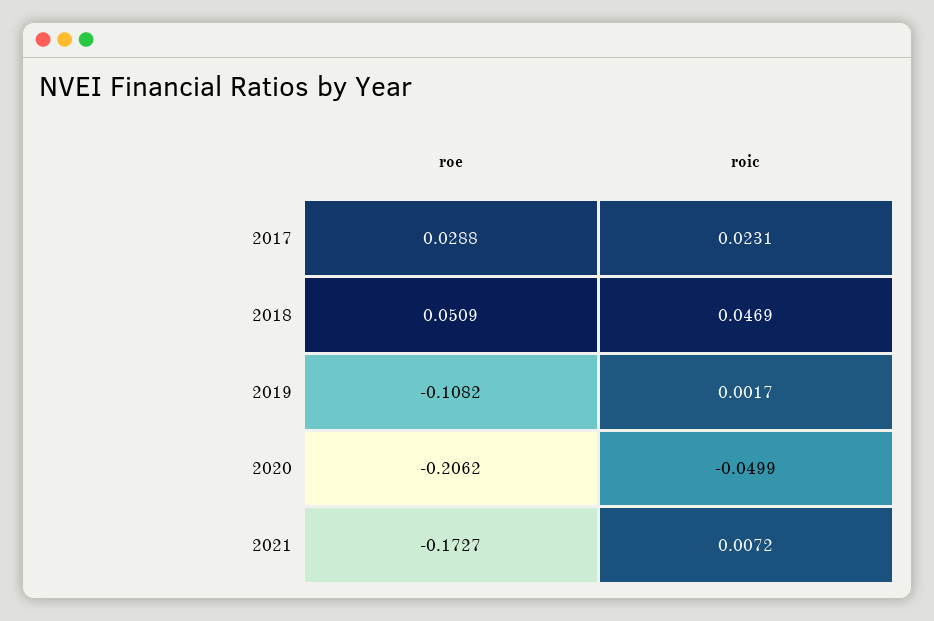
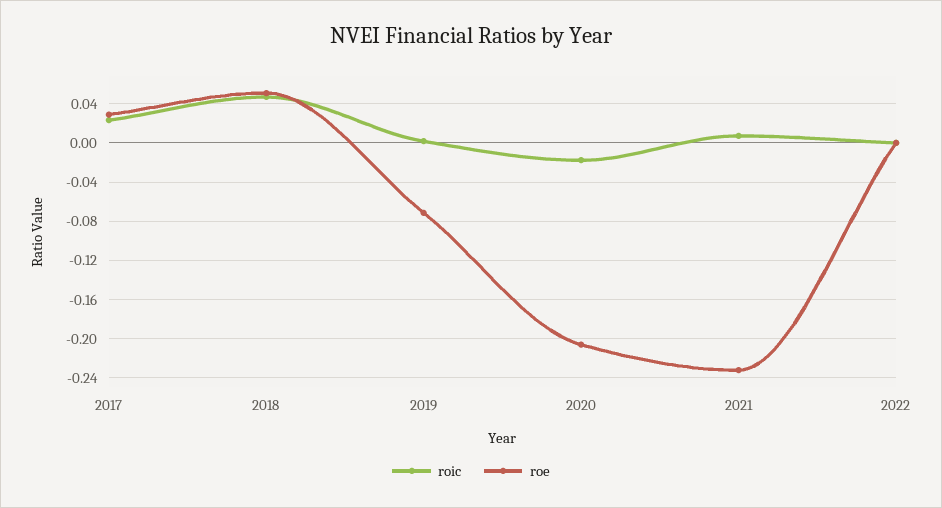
roe, 2019: -0.1082 -> -0.07
roic, 2020: -0.0499 -> -0.02
roe, 2021: -0.1727 -> -0.23
roic, 2022: none -> 0
roe, 2022: none -> 0

